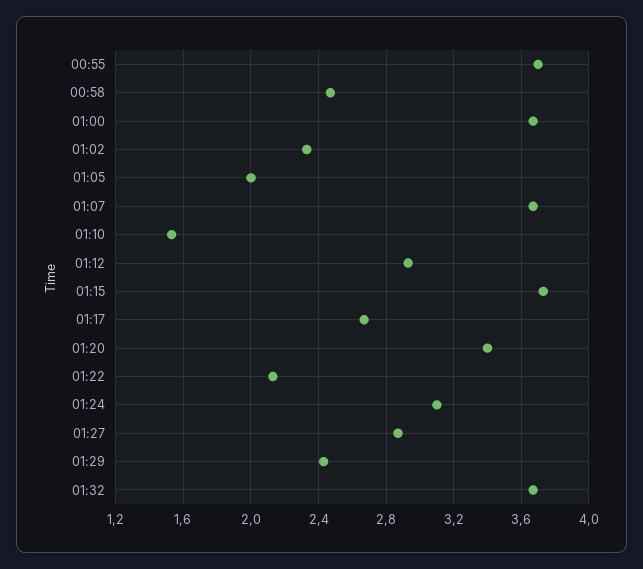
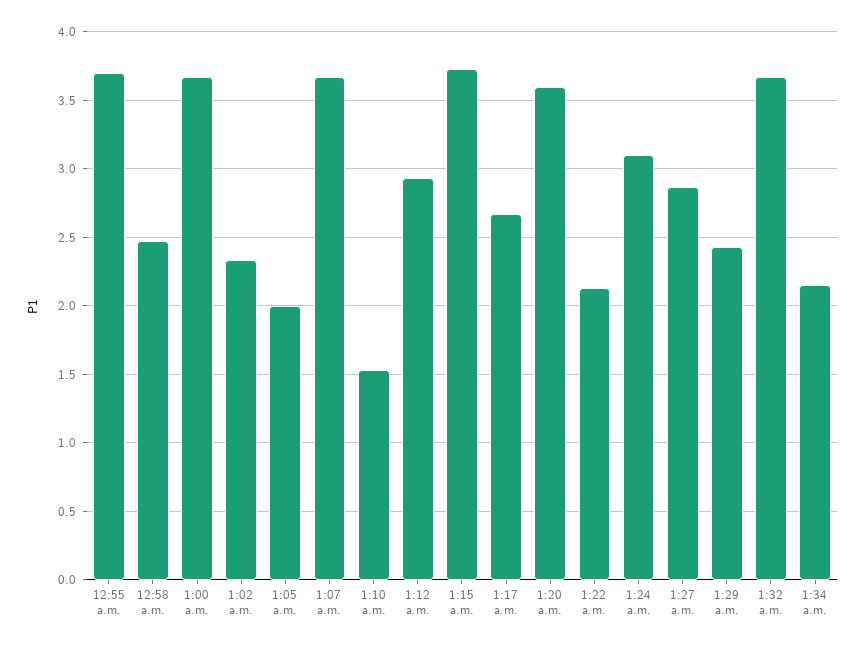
01:20: 3.4 -> 3.6
1:34 a.m.: none -> 2.15

